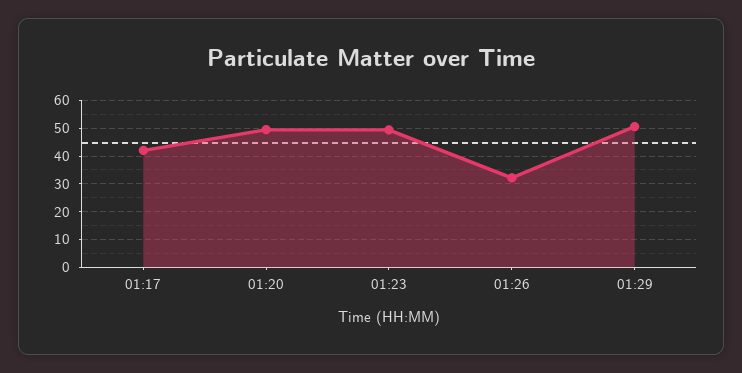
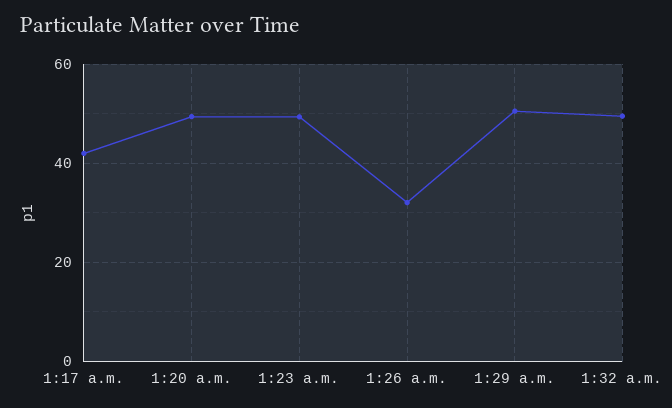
1:32 a.m.: none -> 50

